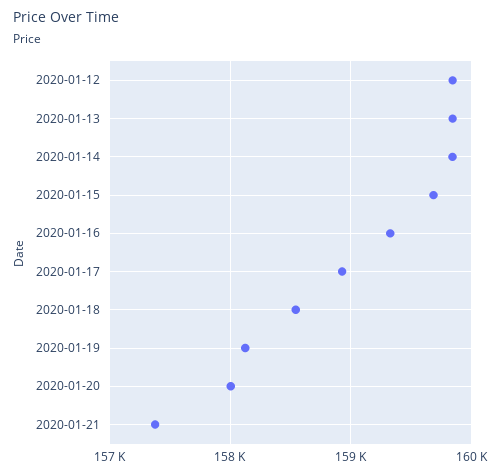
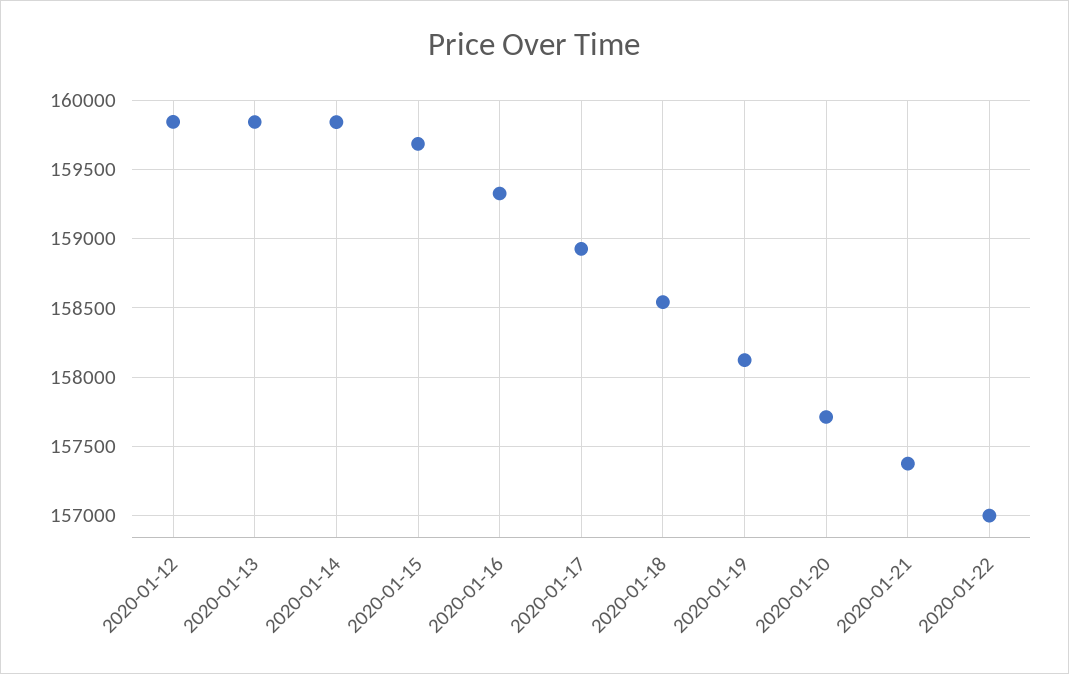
2020-01-20: 158000 -> 157700
2020-01-22: none -> 157000

